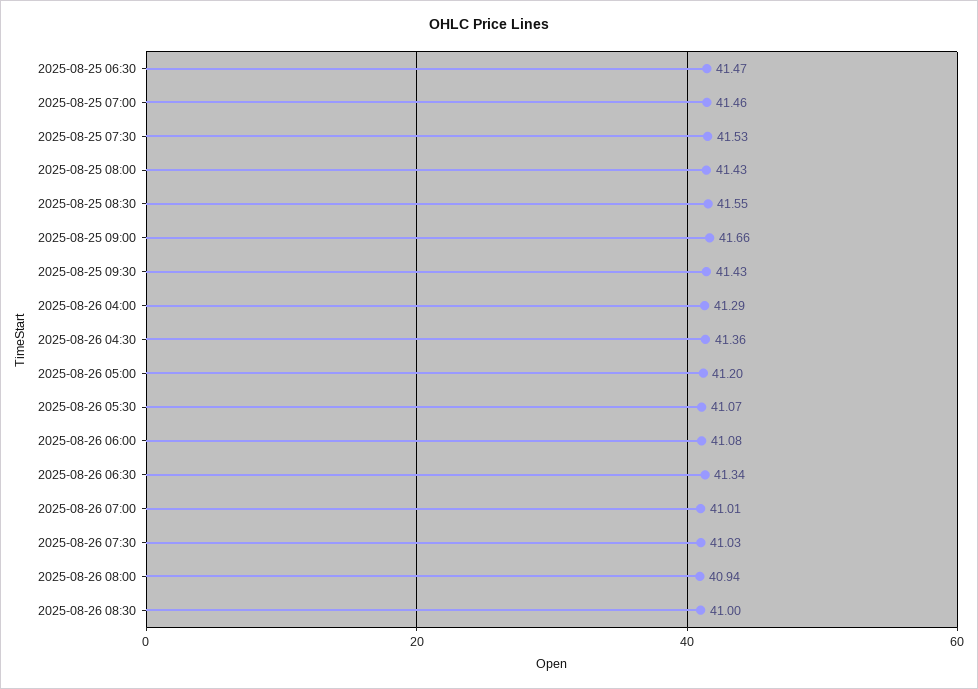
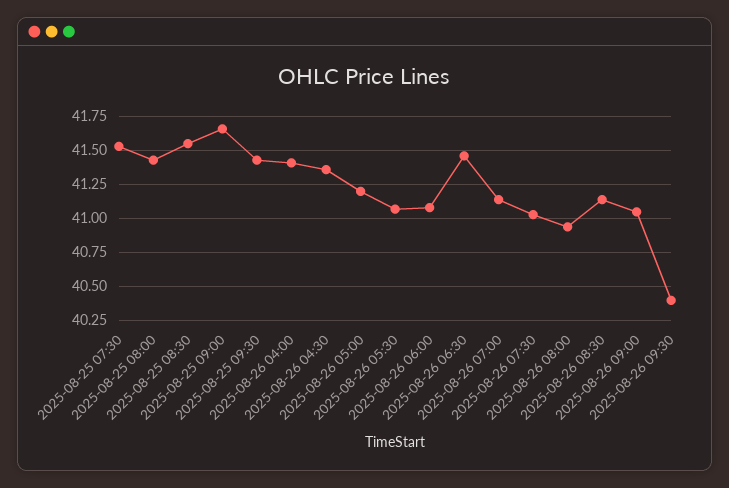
2025-08-25 06:30: 41.47 -> none
2025-08-25 07:00: 41.46 -> none
2025-08-26 04:00: 41.29 -> 41.4
2025-08-26 06:30: 41.34 -> 41.45
2025-08-26 07:00: 41.01 -> 41.15
2025-08-26 08:30: 41 -> 41.15
2025-08-26 09:00: none -> 41.05
2025-08-26 09:30: none -> 40.4

